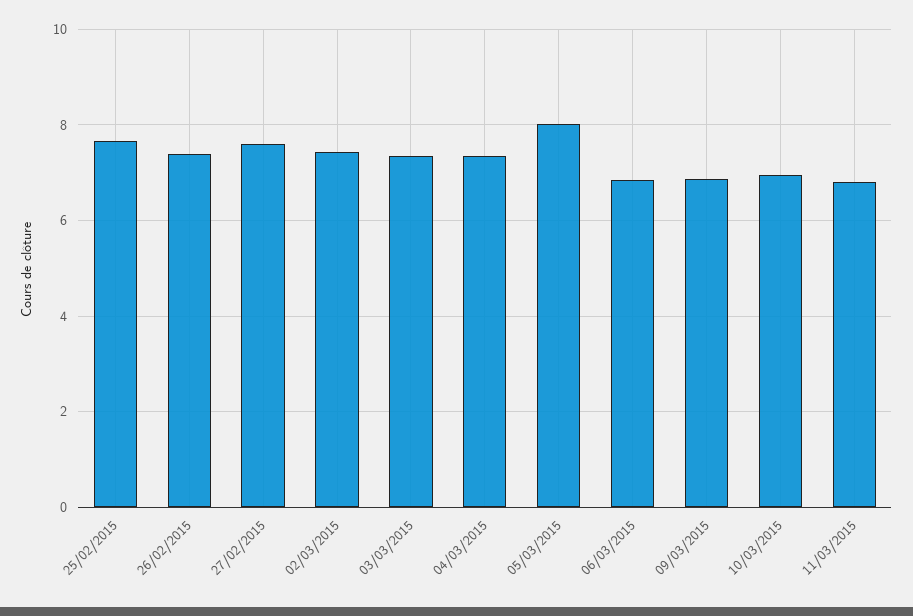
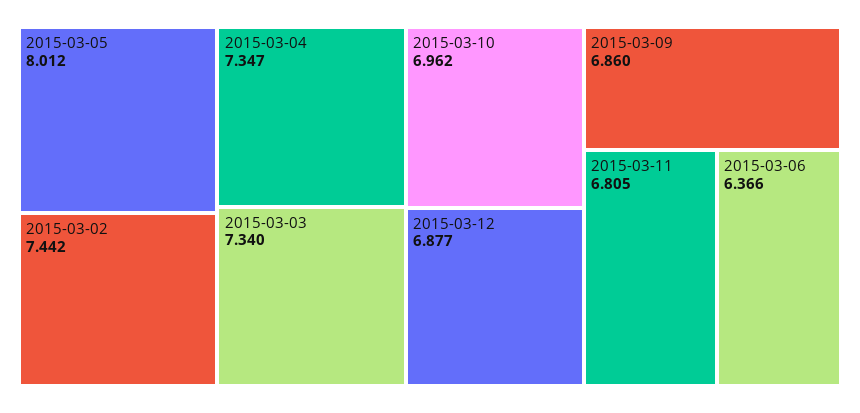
25/02/2015: 7.6 -> none
26/02/2015: 7.4 -> none
27/02/2015: 7.6 -> none
06/03/2015: 6.8 -> 6.366
2015-03-12: none -> 6.877

